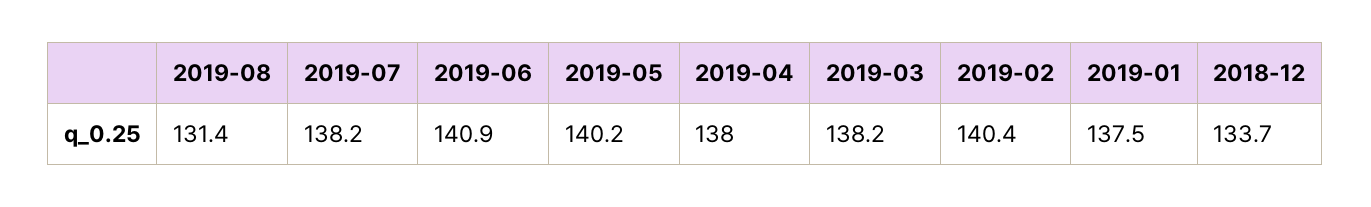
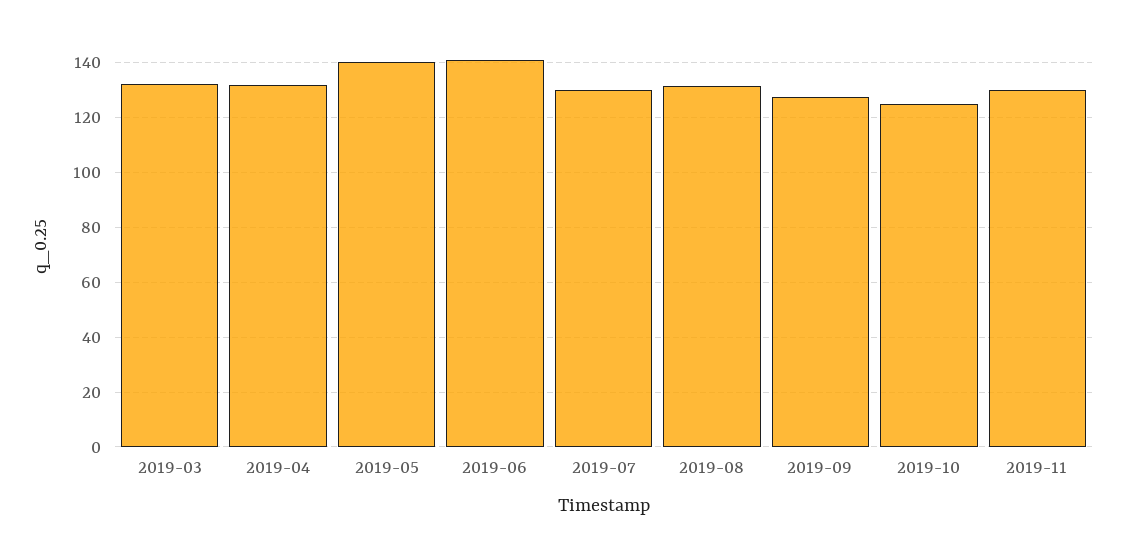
2019-07: 138.2 -> 130
2019-04: 138 -> 132.5
2019-03: 138.2 -> 132.5
2019-02: 140.4 -> none
2019-01: 137.5 -> none
2018-12: 133.7 -> none
2019-09: none -> 127.5
2019-10: none -> 125
2019-11: none -> 130

